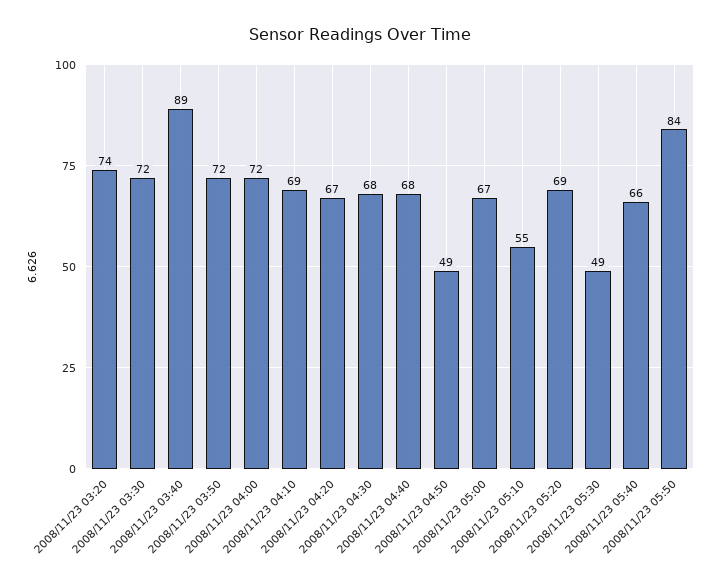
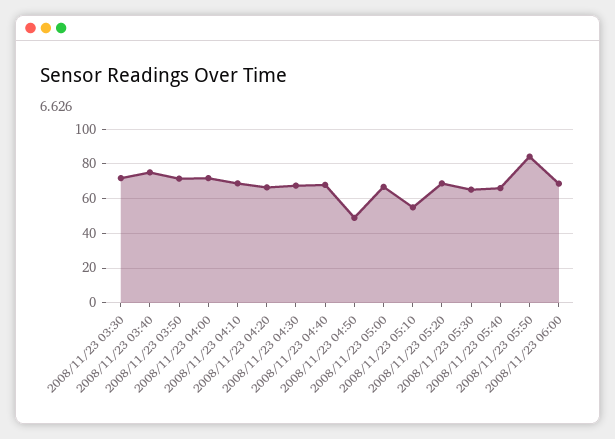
2008/11/23 03:20: 74 -> none
2008/11/23 03:40: 89 -> 75
2008/11/23 05:30: 49 -> 65
2008/11/23 06:00: none -> 70

